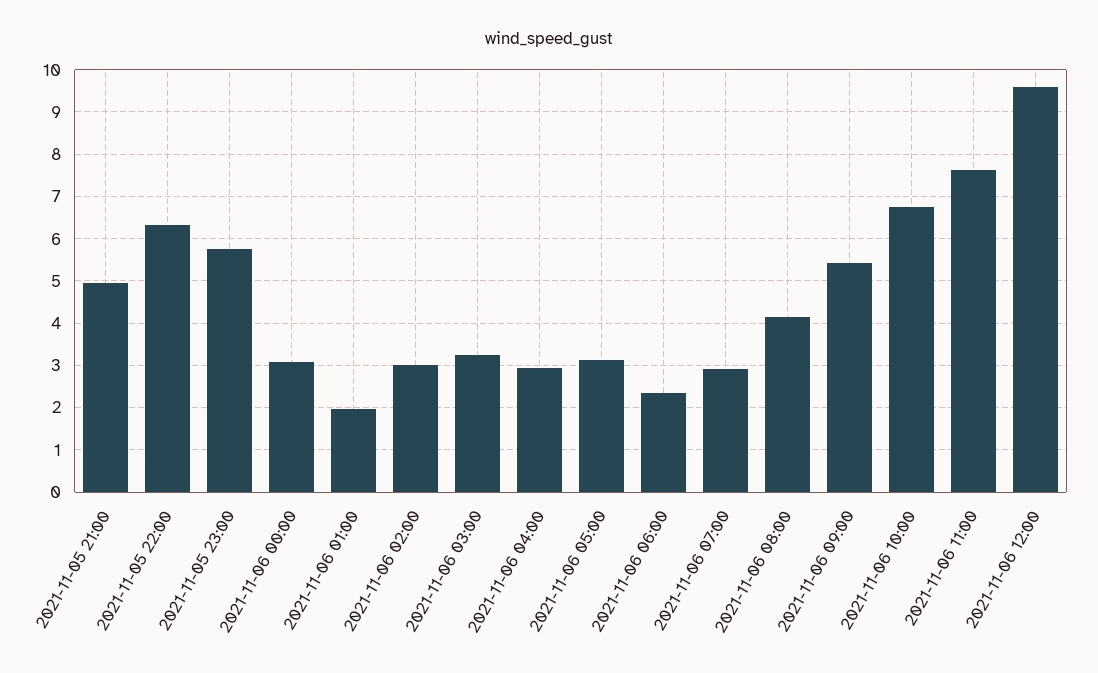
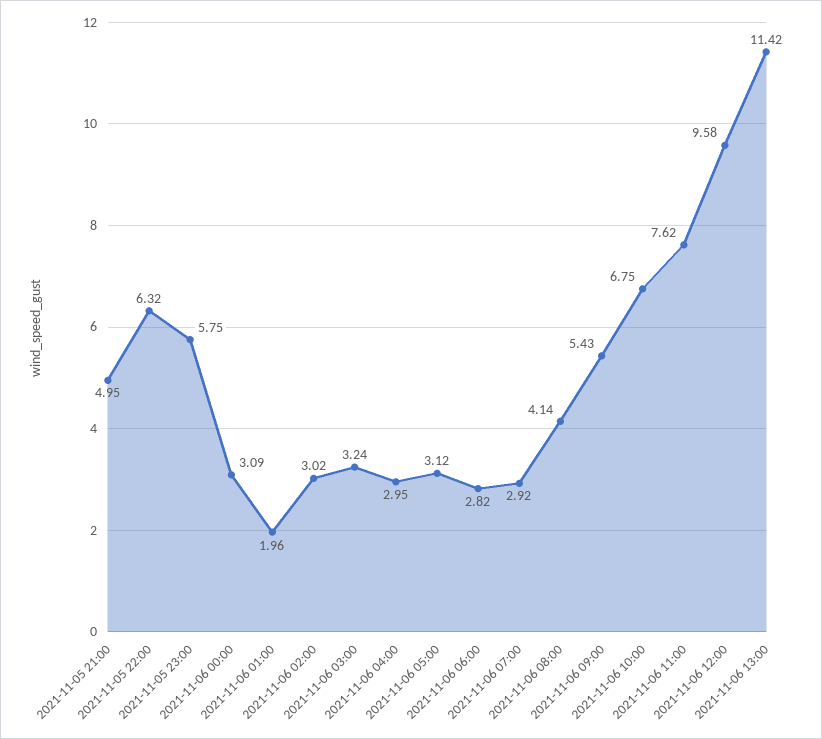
2021-11-06 06:00: 2.4 -> 2.82
2021-11-06 13:00: none -> 11.42

